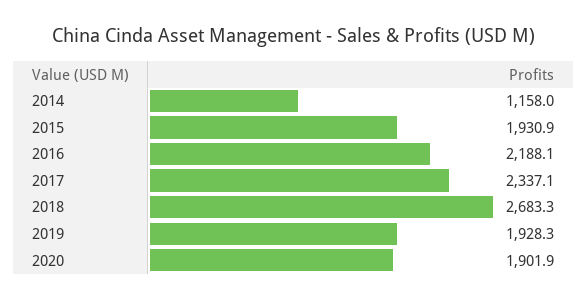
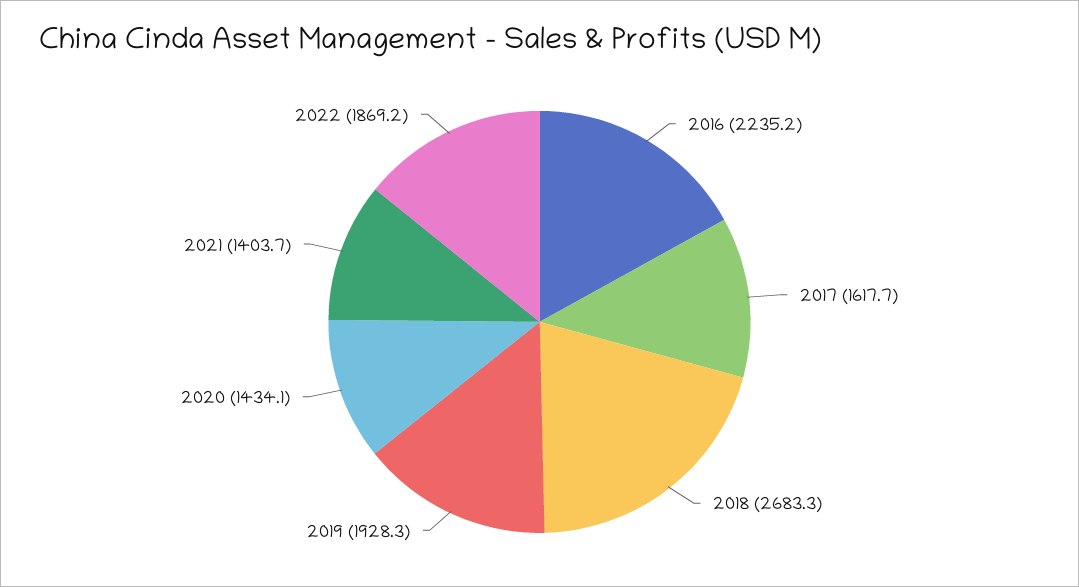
2014: 1158 -> none
2015: 1930.9 -> none
2016: 2188.1 -> 2235.2
2017: 2337.1 -> 1617.7
2020: 1901.9 -> 1434.1
2021: none -> 1403.7
2022: none -> 1869.2

